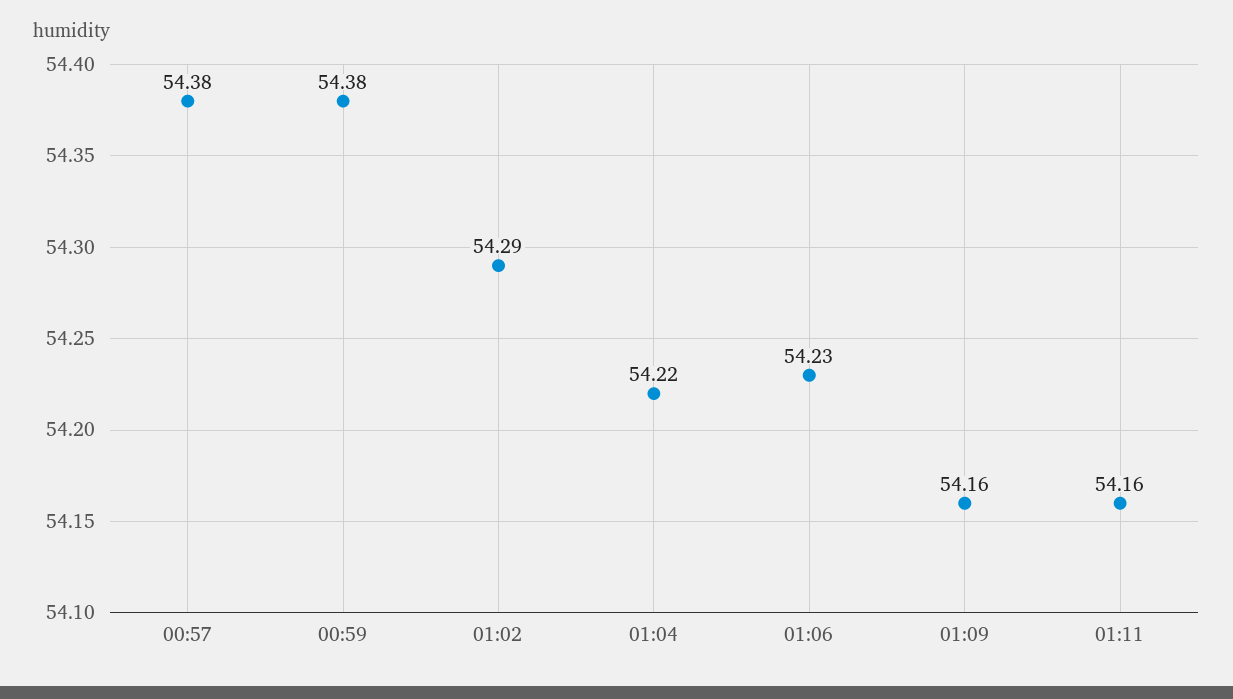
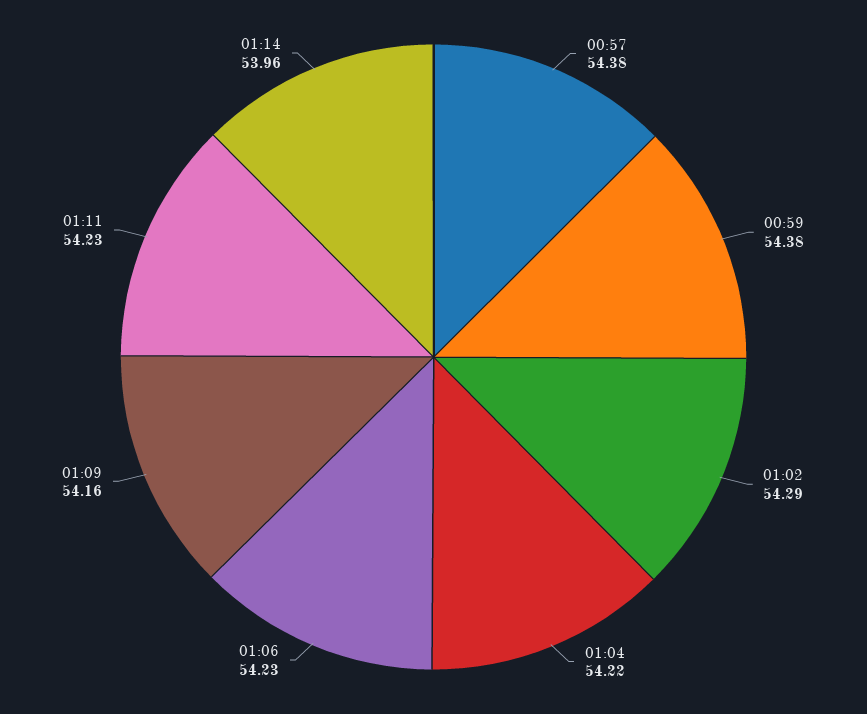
01:11: 54.16 -> 54.23
01:14: none -> 53.96

